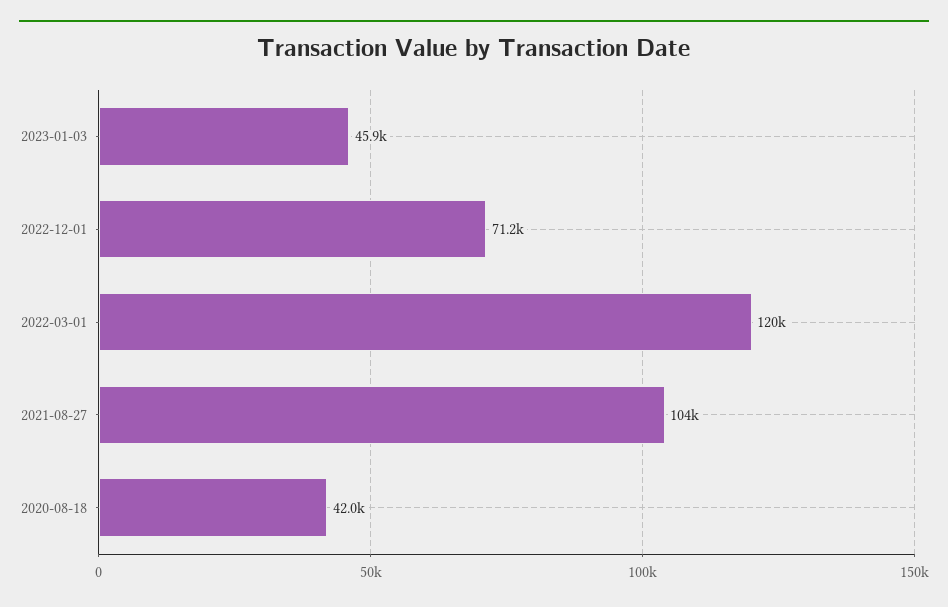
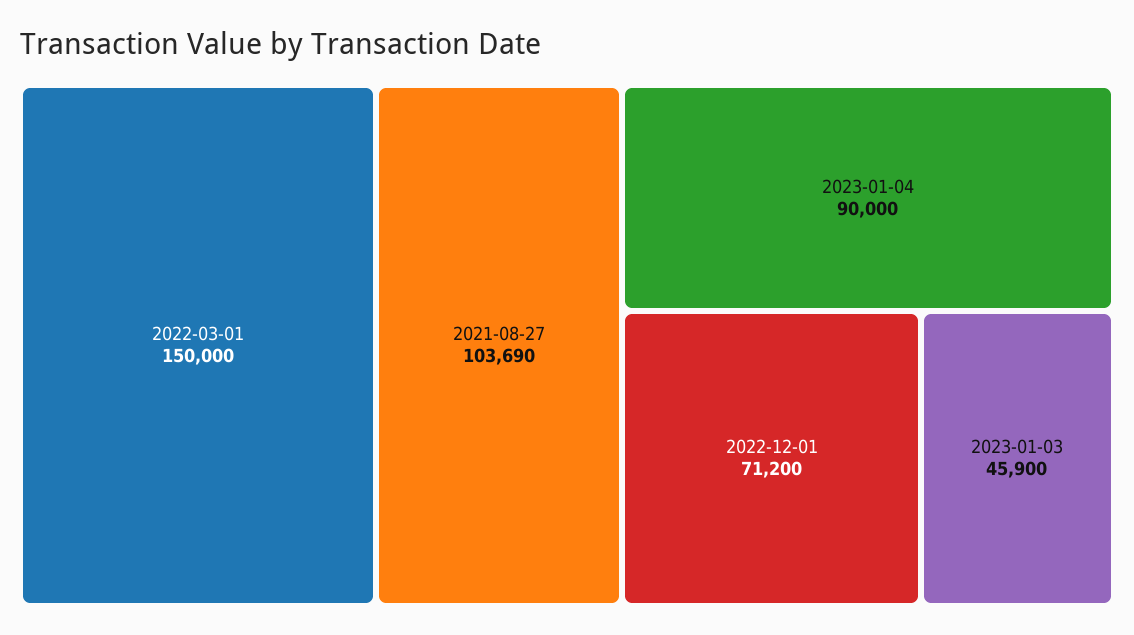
2022-03-01: 120000 -> 150000
2020-08-18: 42000 -> none
2023-01-04: none -> 90000

